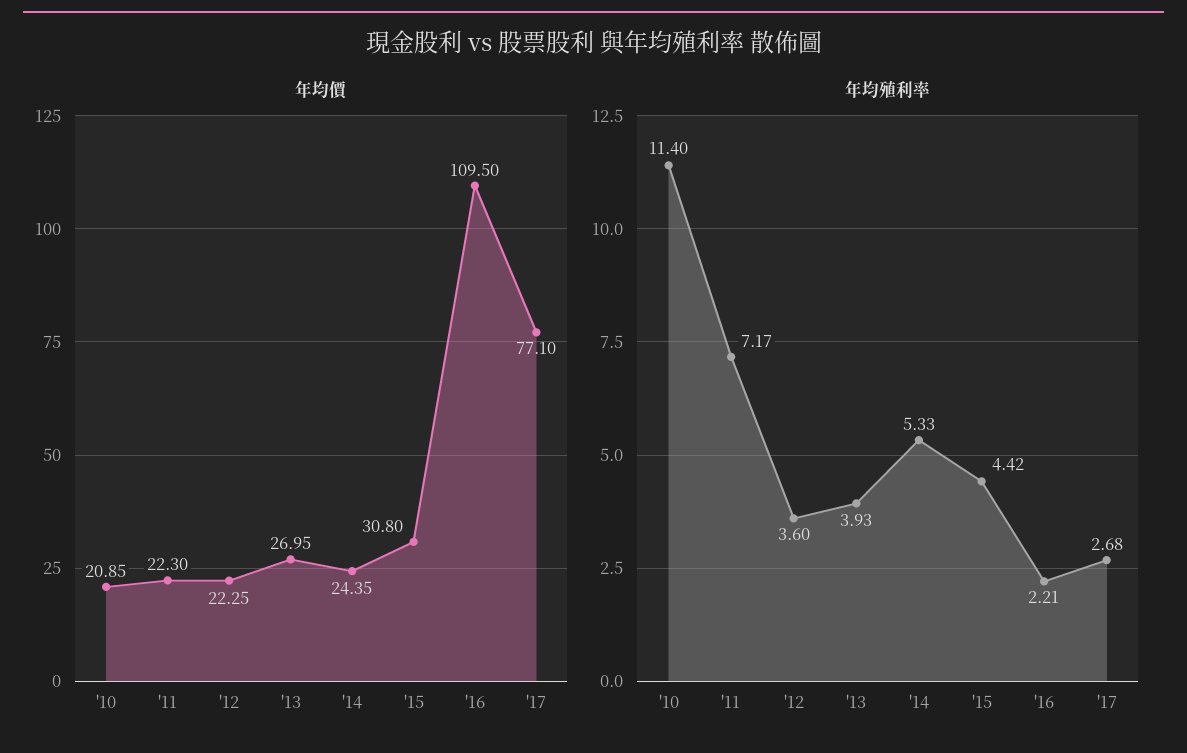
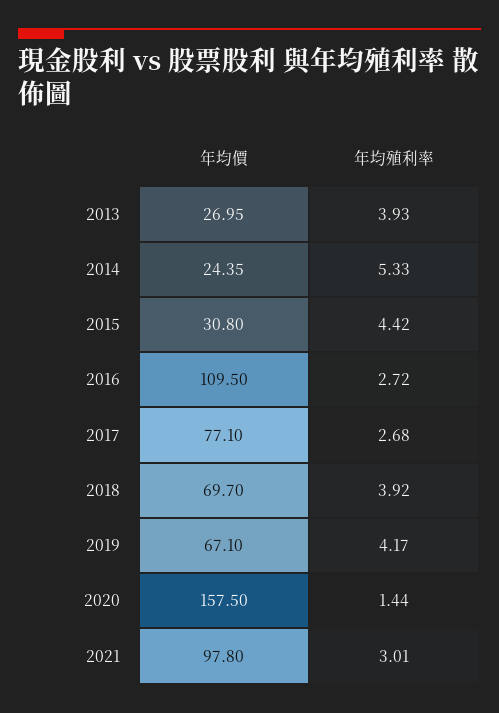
年均價, '10: 20.85 -> none
年均價, '11: 22.3 -> none
年均價, '12: 22.25 -> none
年均殖利率, '10: 11.4 -> none
年均殖利率, '11: 7.17 -> none
年均殖利率, '12: 3.6 -> none
年均殖利率, '16: 2.21 -> 2.72
年均價, 2018: none -> 69.7
年均殖利率, 2018: none -> 3.92
年均價, 2019: none -> 67.1
年均殖利率, 2019: none -> 4.17
年均價, 2020: none -> 157.5
年均殖利率, 2020: none -> 1.44
年均價, 2021: none -> 97.8
年均殖利率, 2021: none -> 3.01

